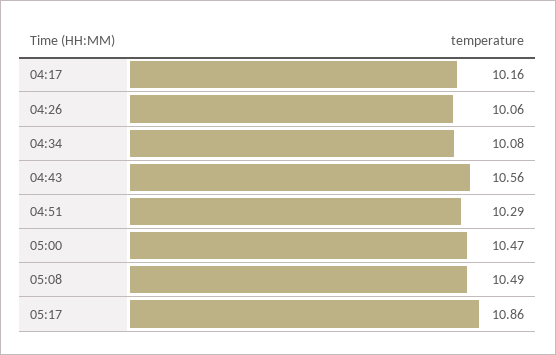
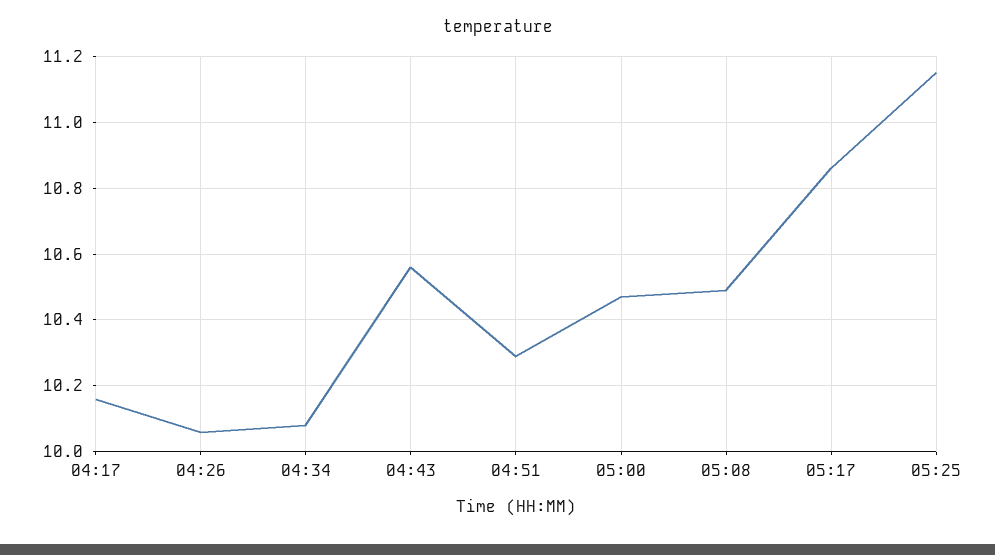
05:25: none -> 11.15

